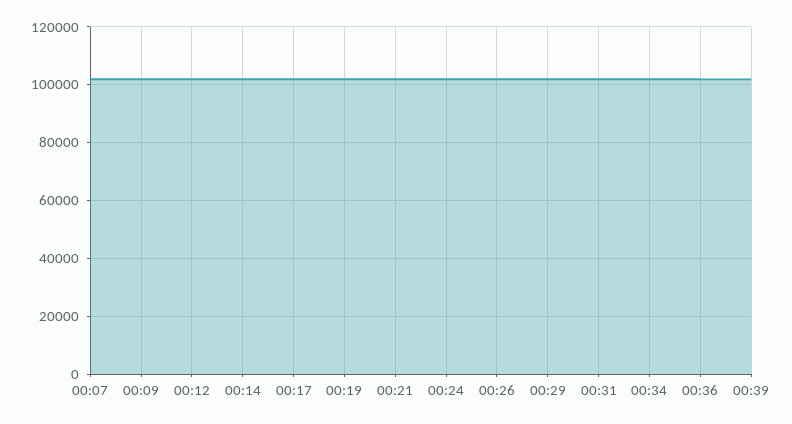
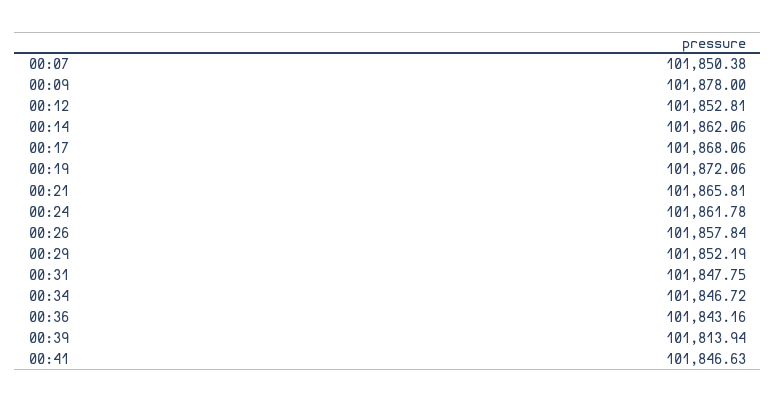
00:41: none -> 101846.63

